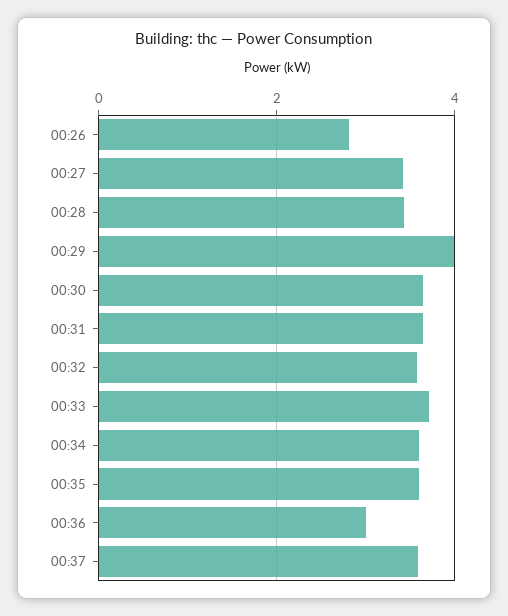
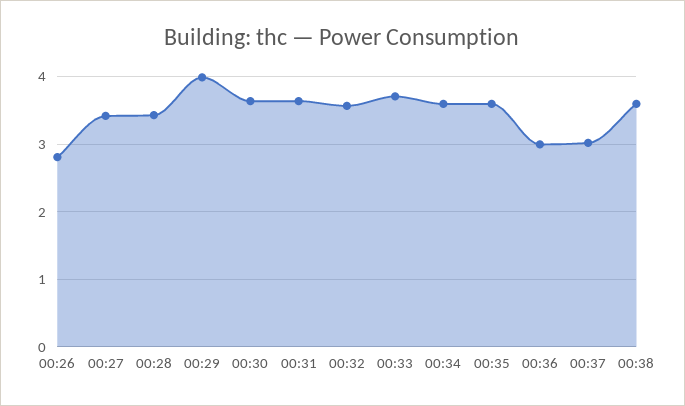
00:37: 3.6 -> 3
00:38: none -> 3.6

